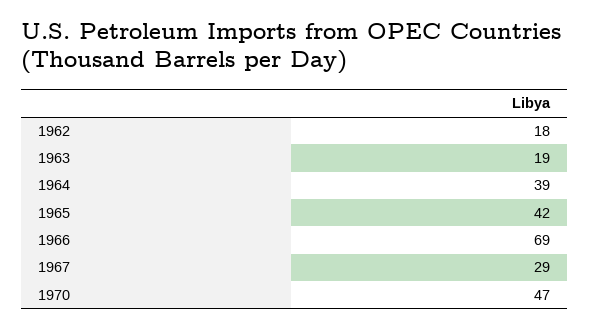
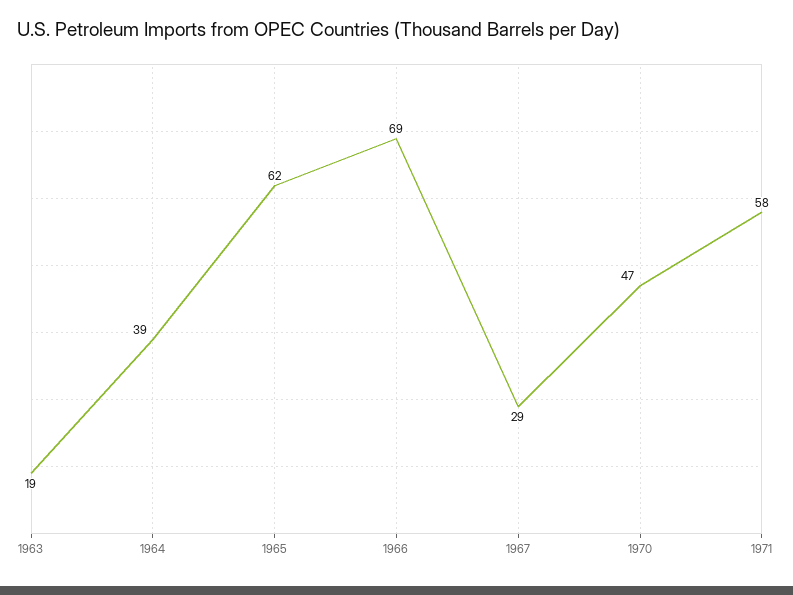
1962: 18 -> none
1965: 42 -> 62
1971: none -> 58

